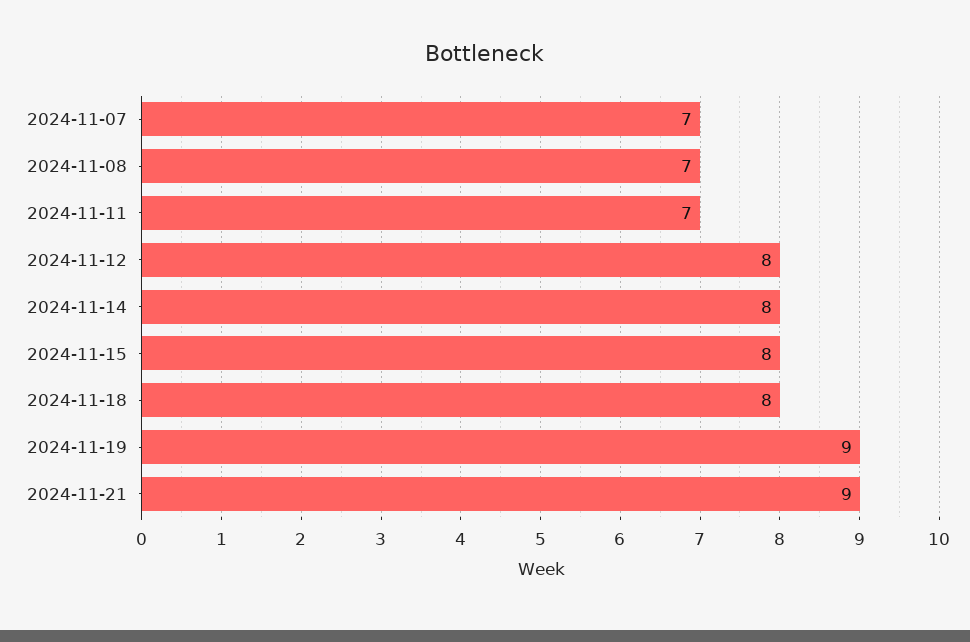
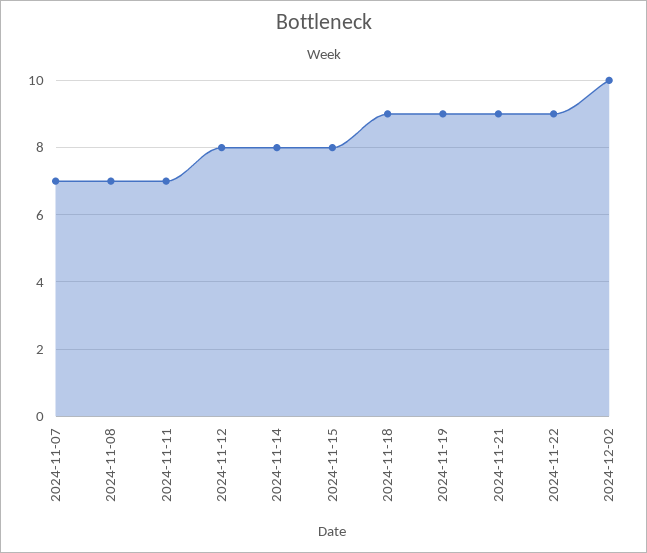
2024-11-18: 8 -> 9
2024-11-22: none -> 9
2024-12-02: none -> 10

